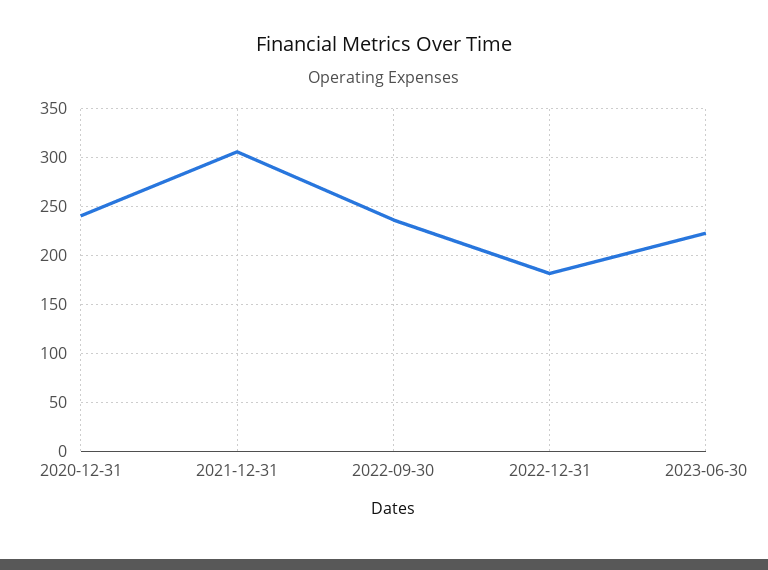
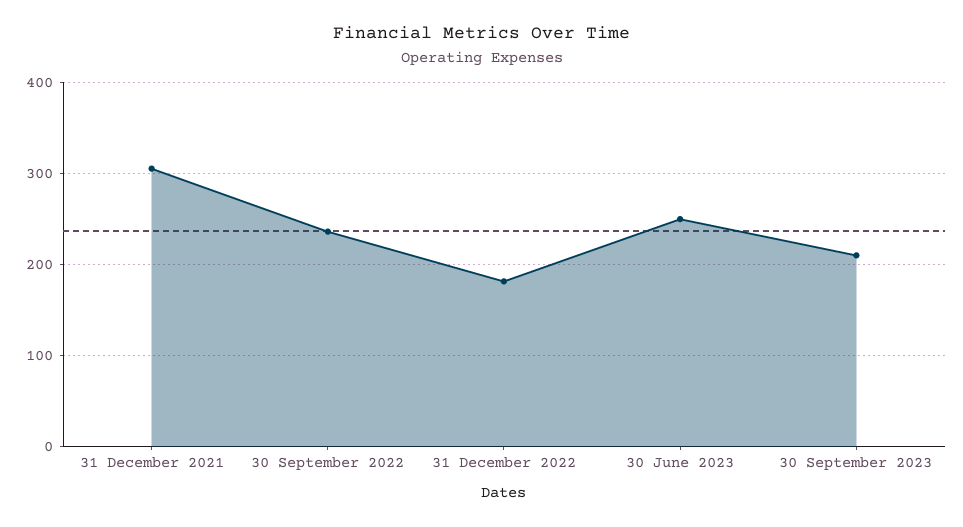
2020-12-31: 240 -> none
2023-06-30: 220 -> 250
30 September 2023: none -> 210

